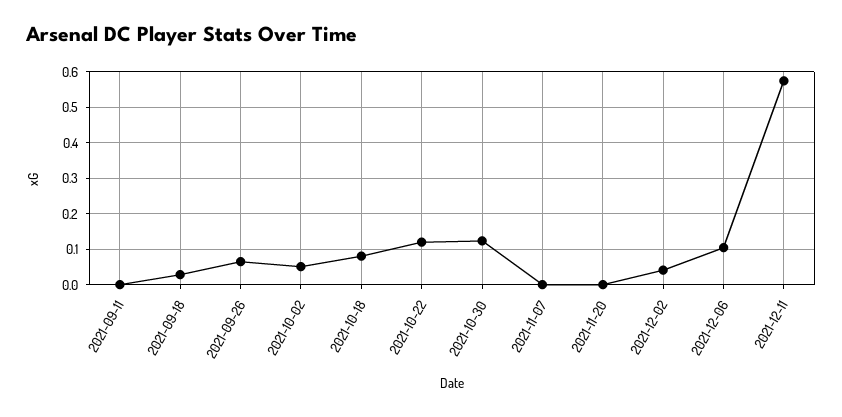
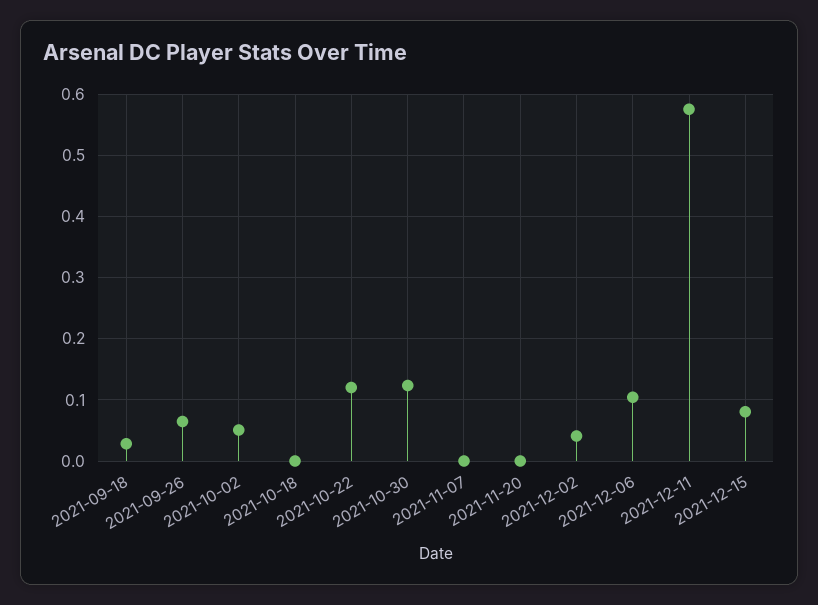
2021-09-11: 0 -> none
2021-10-18: 0.08 -> 0
2021-12-15: none -> 0.08

